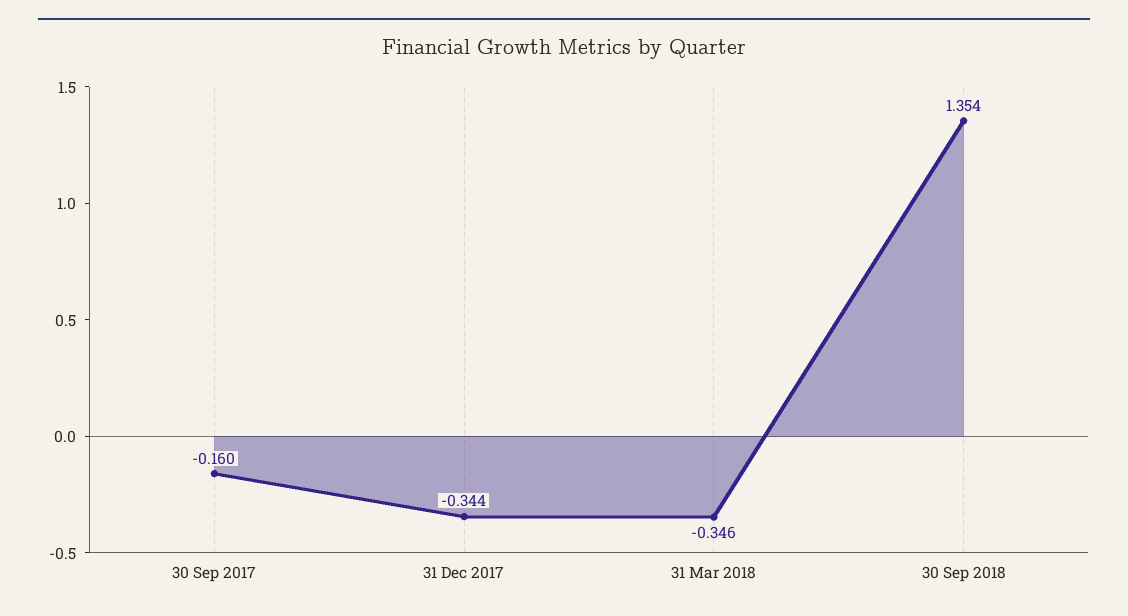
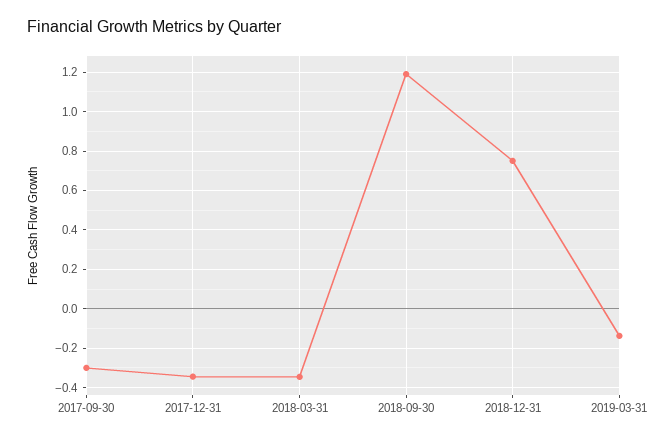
30 Sep 2017: -0.16 -> -0.3
30 Sep 2018: 1.354 -> 1.2
2018-12-31: none -> 0.75
2019-03-31: none -> -0.15

